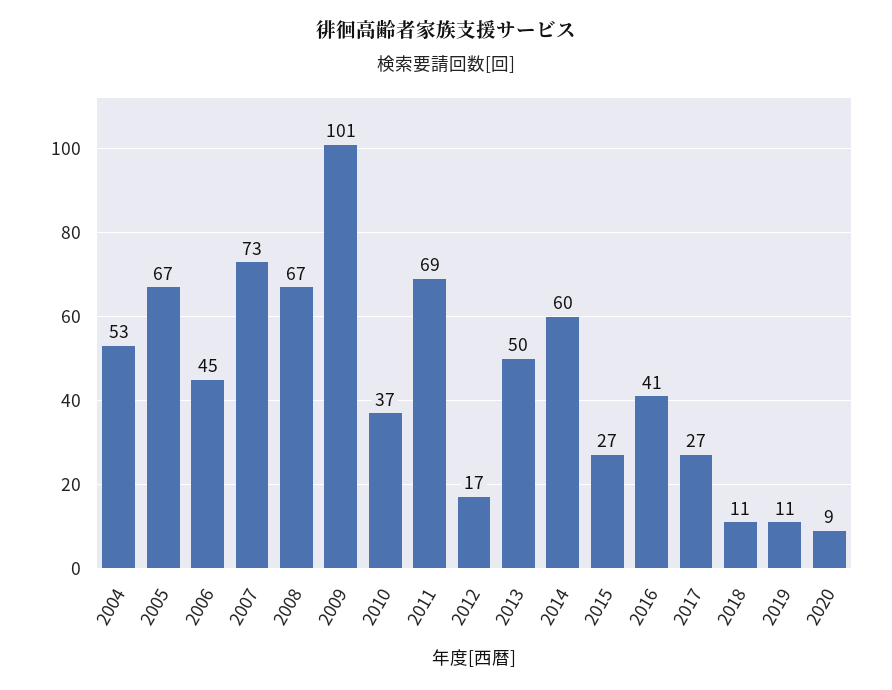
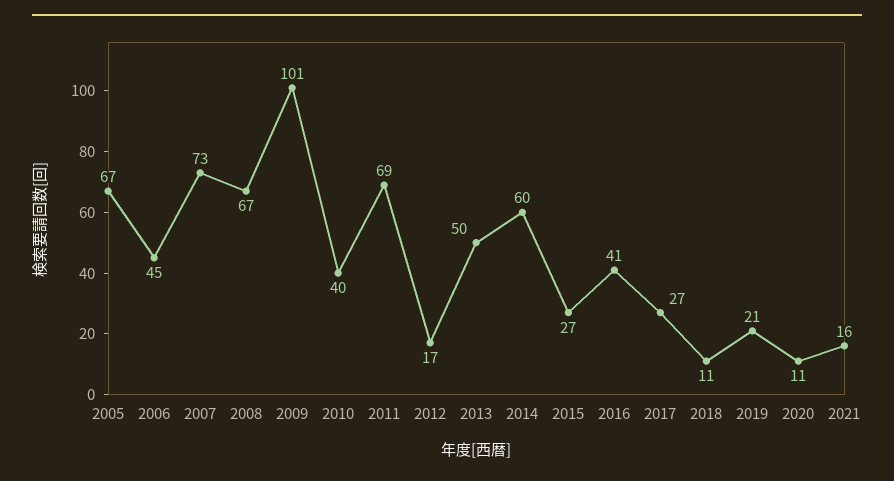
2004: 53 -> none
2010: 37 -> 40
2019: 11 -> 21
2020: 9 -> 11
2021: none -> 16

